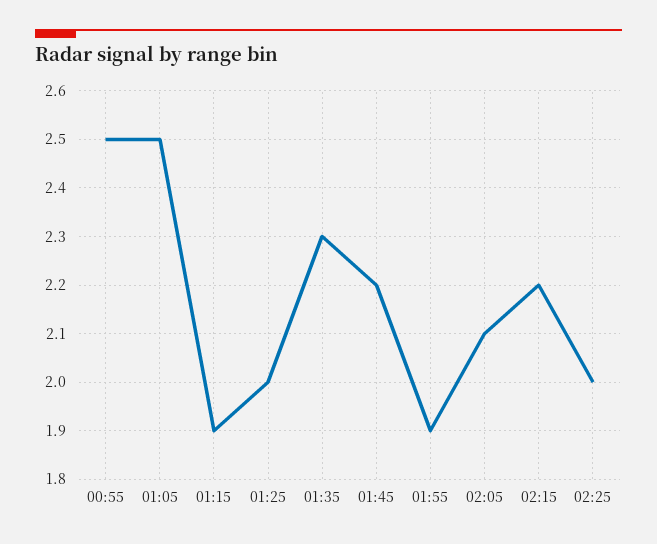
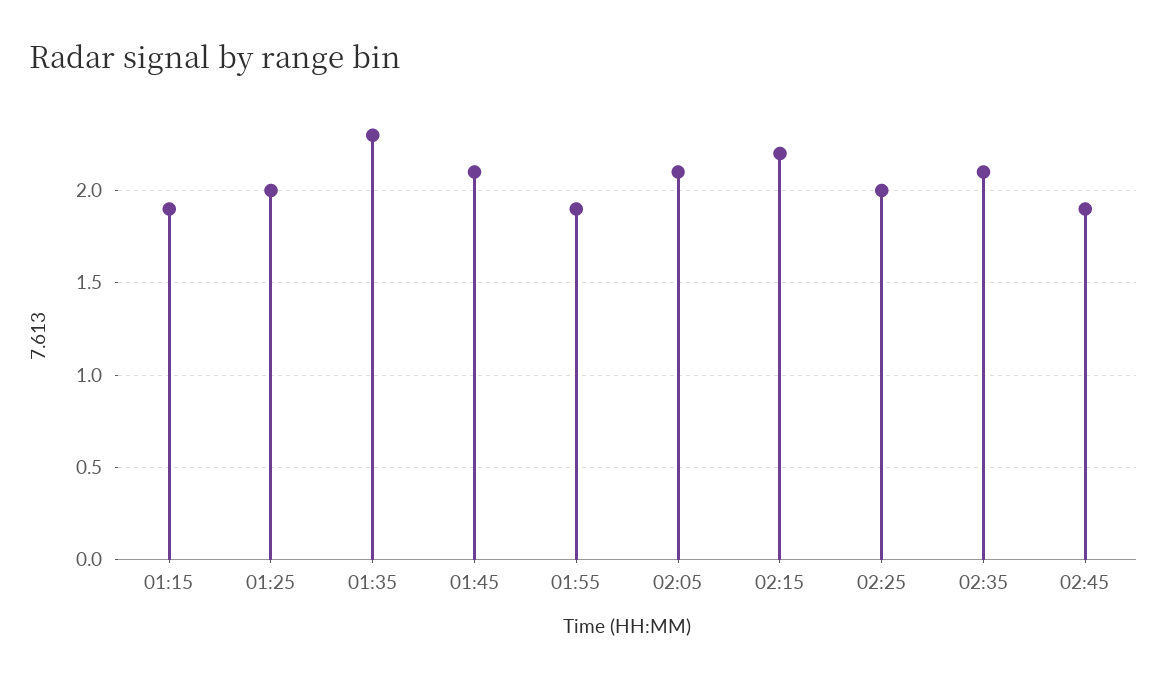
00:55: 2.5 -> none
01:05: 2.5 -> none
01:45: 2.2 -> 2.1
02:35: none -> 2.1
02:45: none -> 1.9

